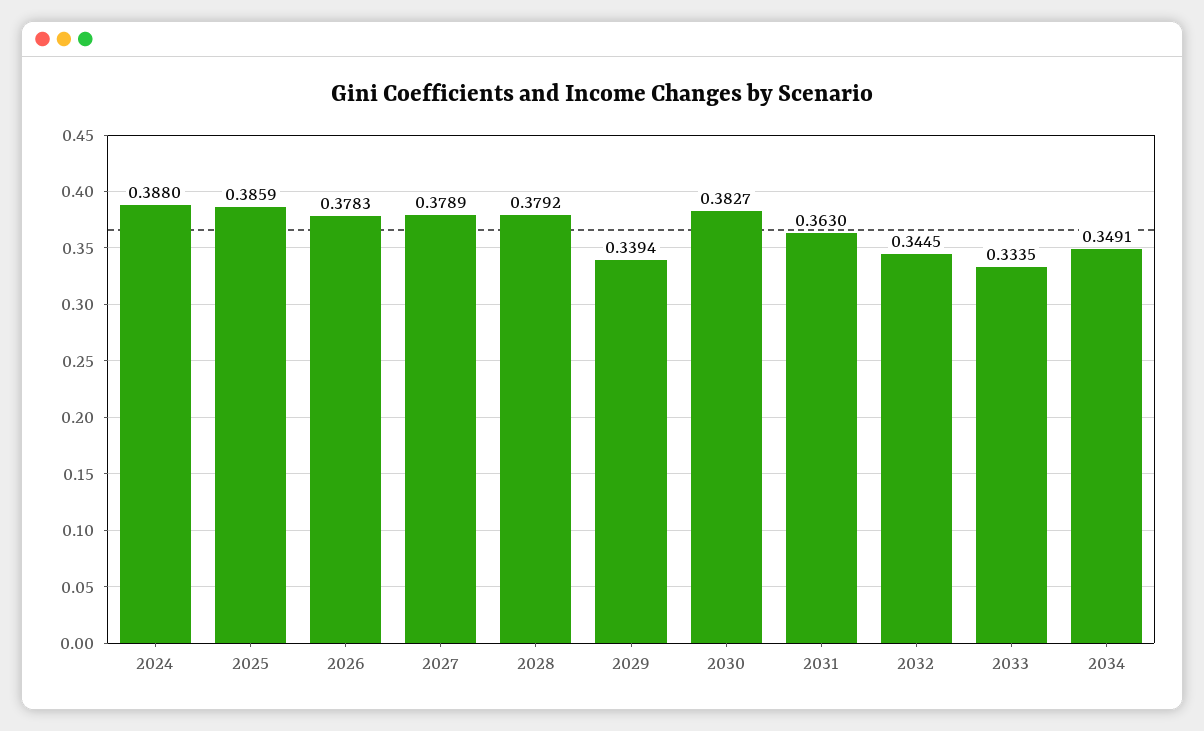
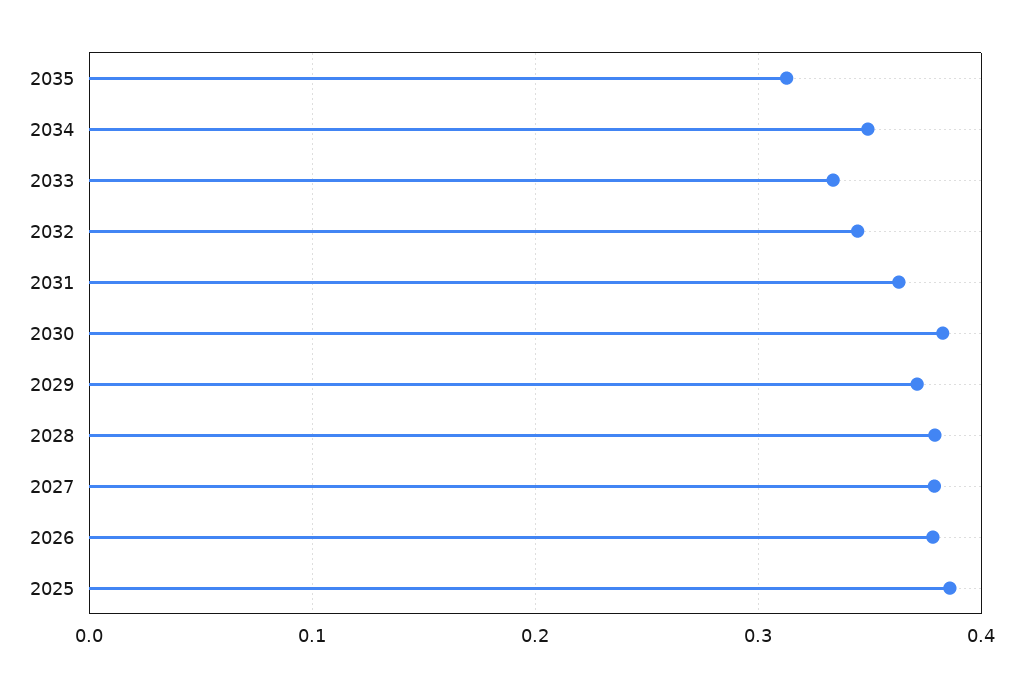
2024: 0.388 -> none
2029: 0.3394 -> 0.37
2035: none -> 0.31

